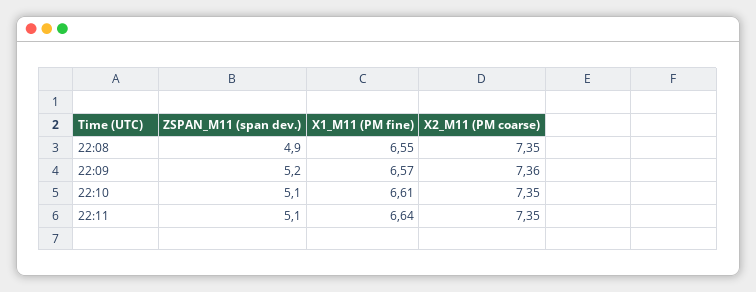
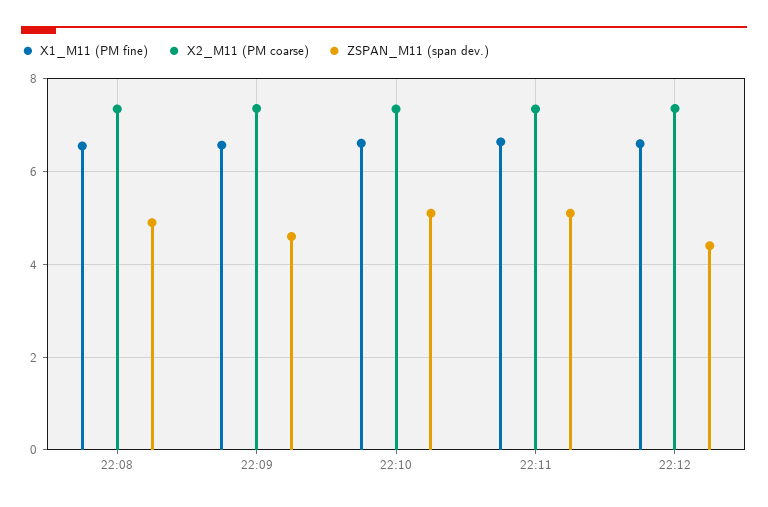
ZSPAN_M11 (span dev.), 22:09: 5.2 -> 4.6
X1_M11 (PM fine), 22:12: none -> 6.6
X2_M11 (PM coarse), 22:12: none -> 7.4
ZSPAN_M11 (span dev.), 22:12: none -> 4.4

